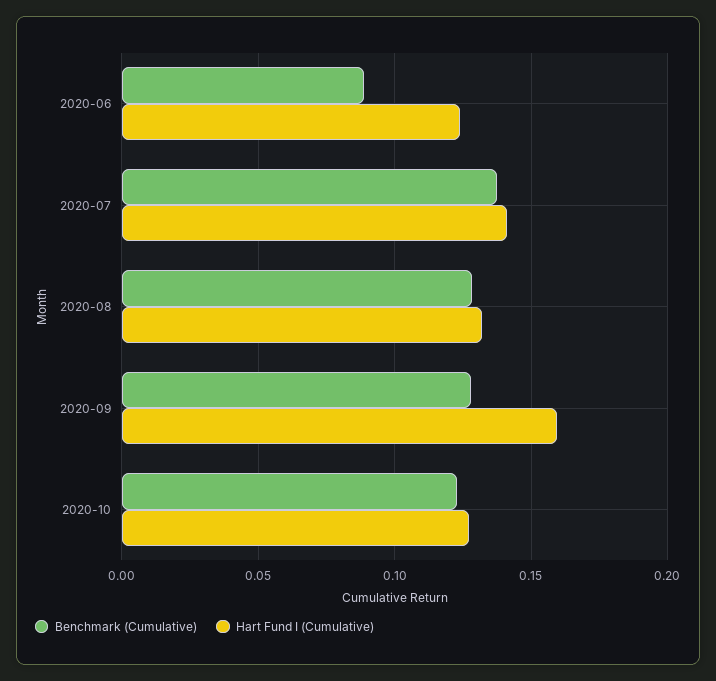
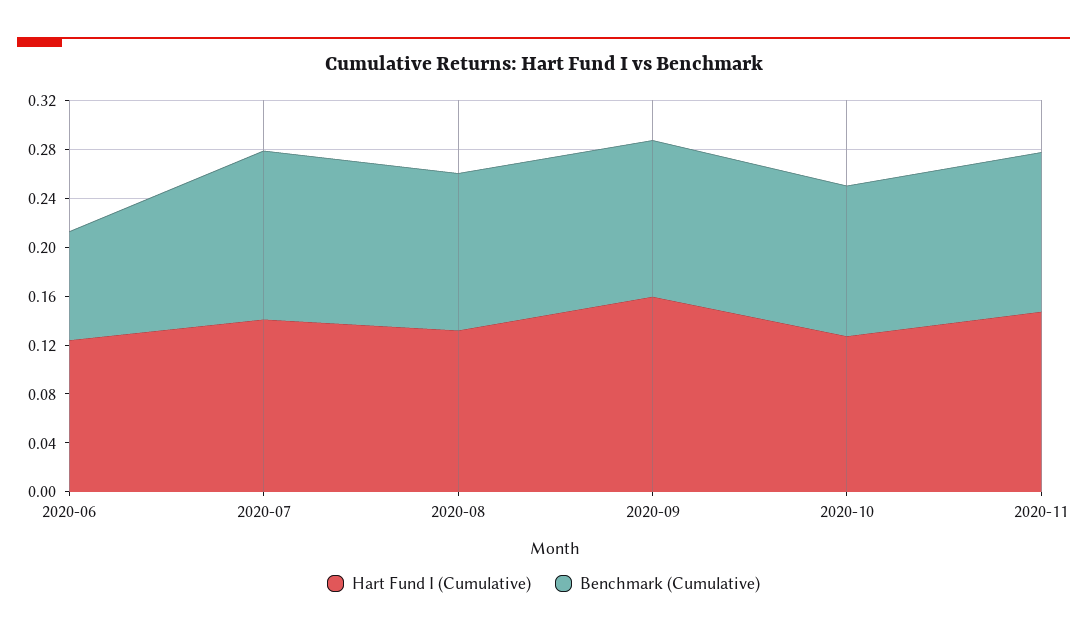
Hart Fund I (Cumulative), 2020-11: none -> 0.15
Benchmark (Cumulative), 2020-11: none -> 0.13

